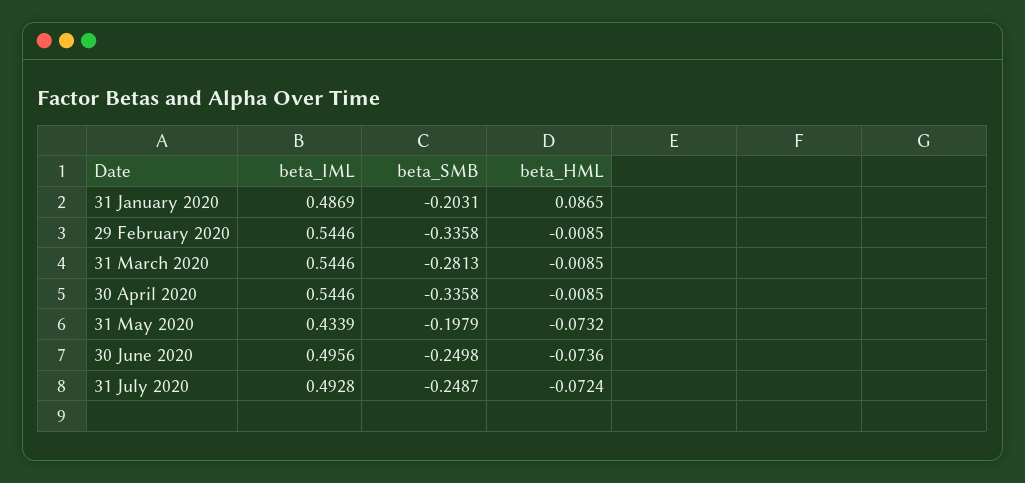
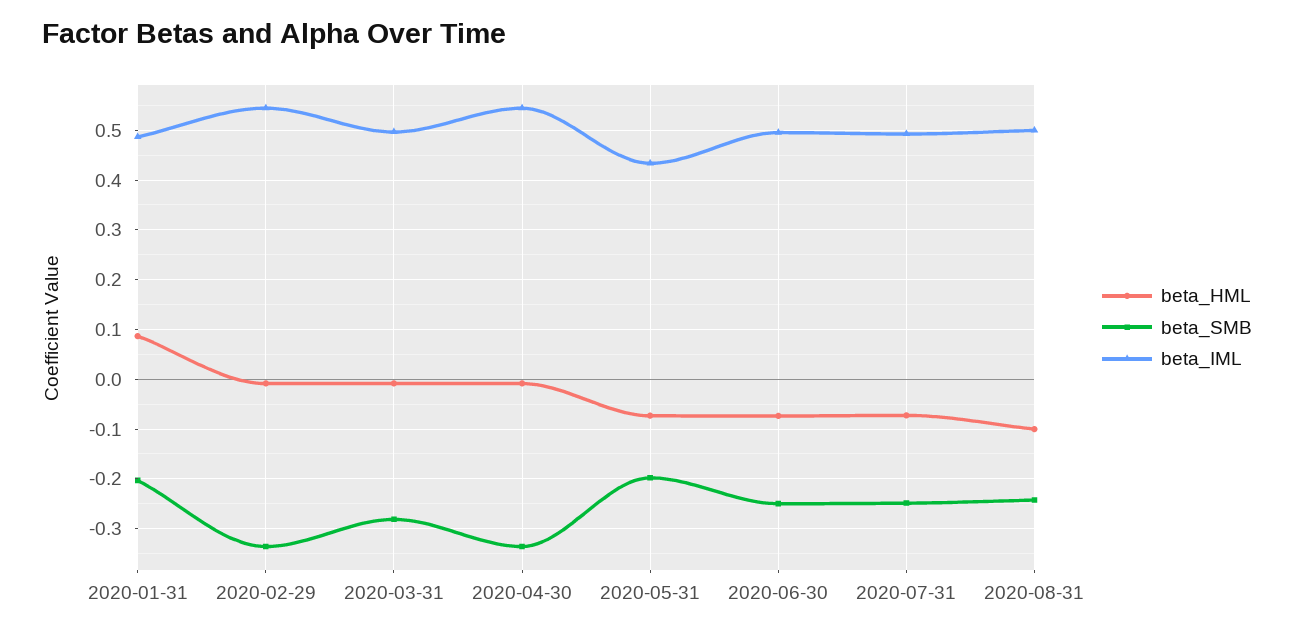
beta_IML, 31 March 2020: 0.5446 -> 0.5
beta_HML, 2020-08-31: none -> -0.1
beta_SMB, 2020-08-31: none -> -0.24
beta_IML, 2020-08-31: none -> 0.5

